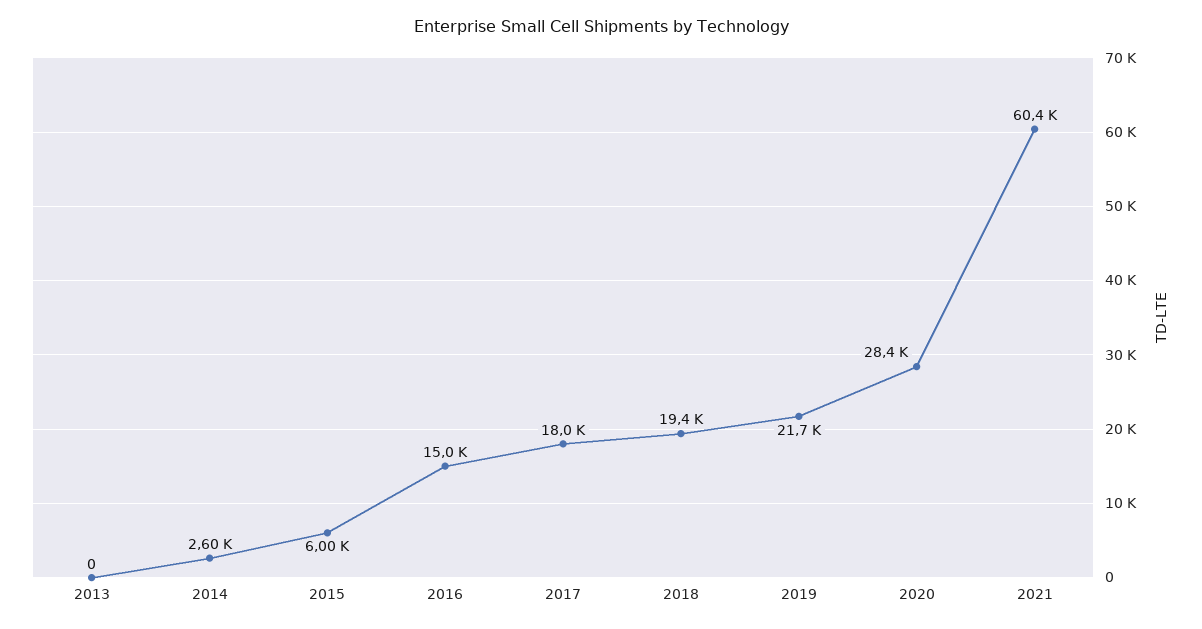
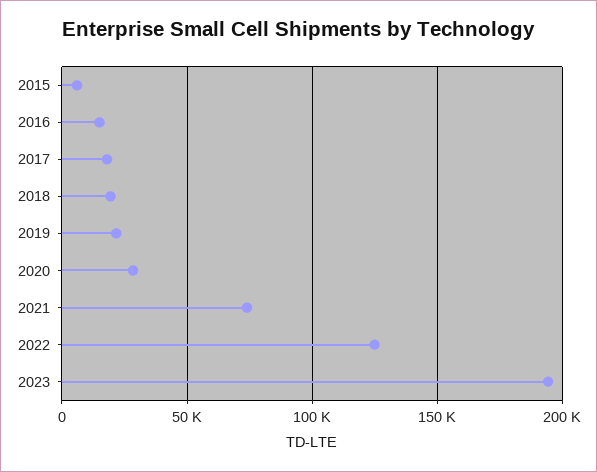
2013: 0 -> none
2014: 2600 -> none
2021: 60400 -> 75000
2022: none -> 125000
2023: none -> 195000

